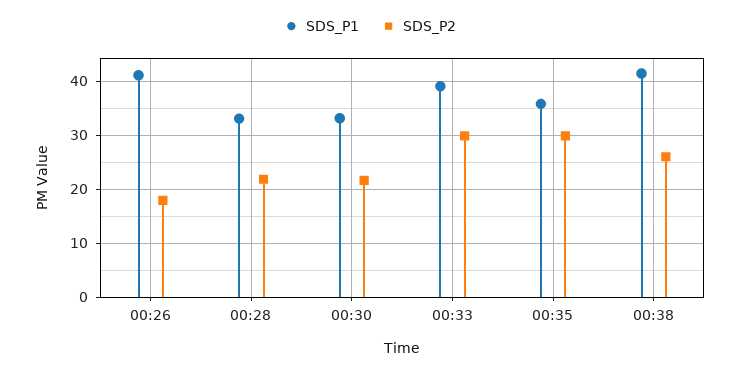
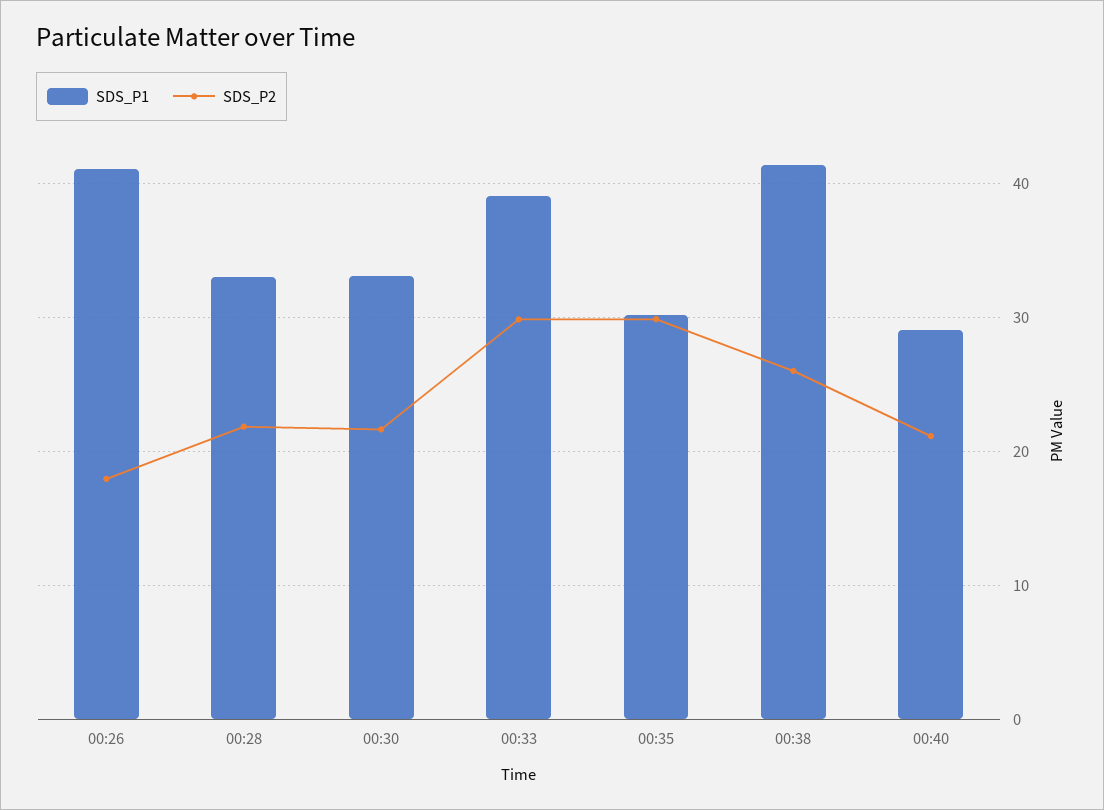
SDS_P1, 00:35: 36 -> 30
SDS_P1, 00:40: none -> 29
SDS_P2, 00:40: none -> 21

